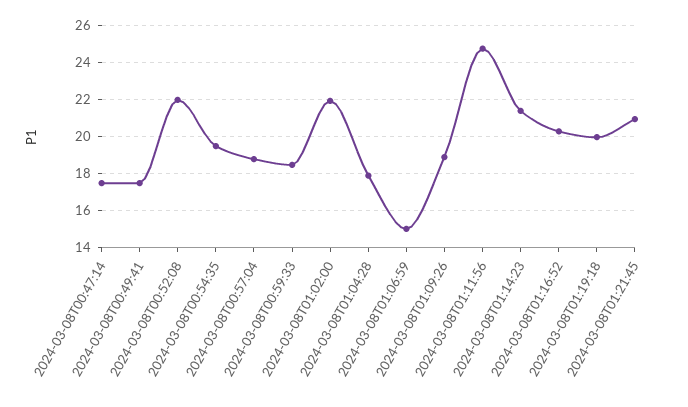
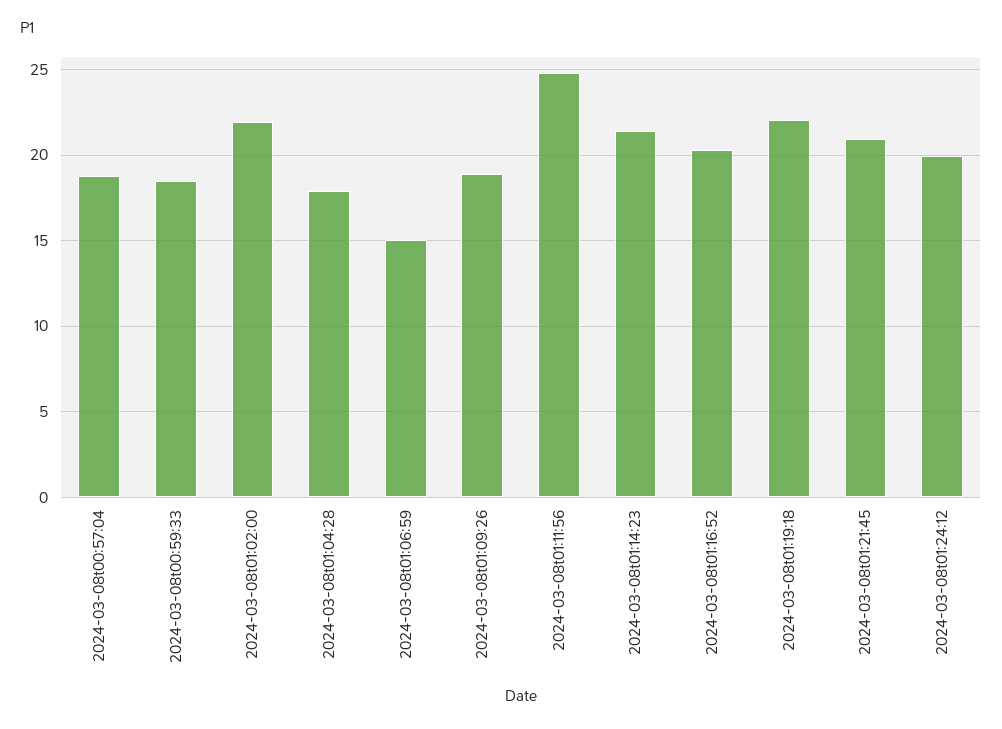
2024-03-08T00:47:14: 17.5 -> none
2024-03-08T00:49:41: 17.5 -> none
2024-03-08T00:52:08: 22 -> none
2024-03-08T00:54:35: 19.5 -> none
2024-03-08T01:19:18: 20 -> 22
2024-03-08t01:24:12: none -> 20

